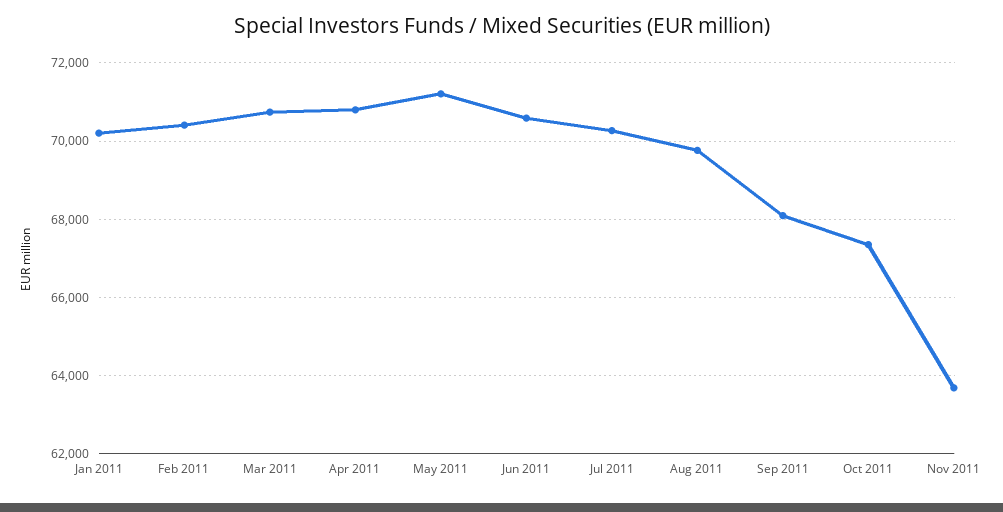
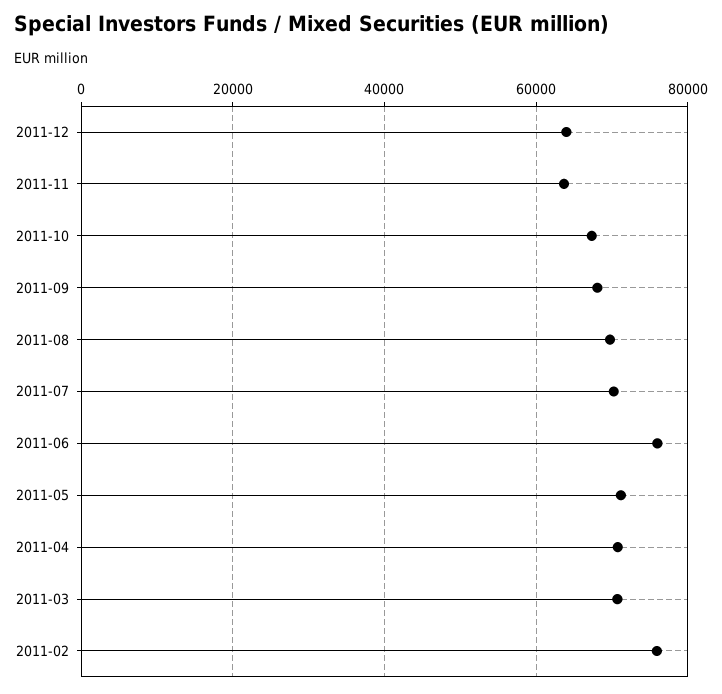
Jan 2011: 70200 -> none
Feb 2011: 70400 -> 76000
Jun 2011: 70600 -> 76000
2011-12: none -> 64000

